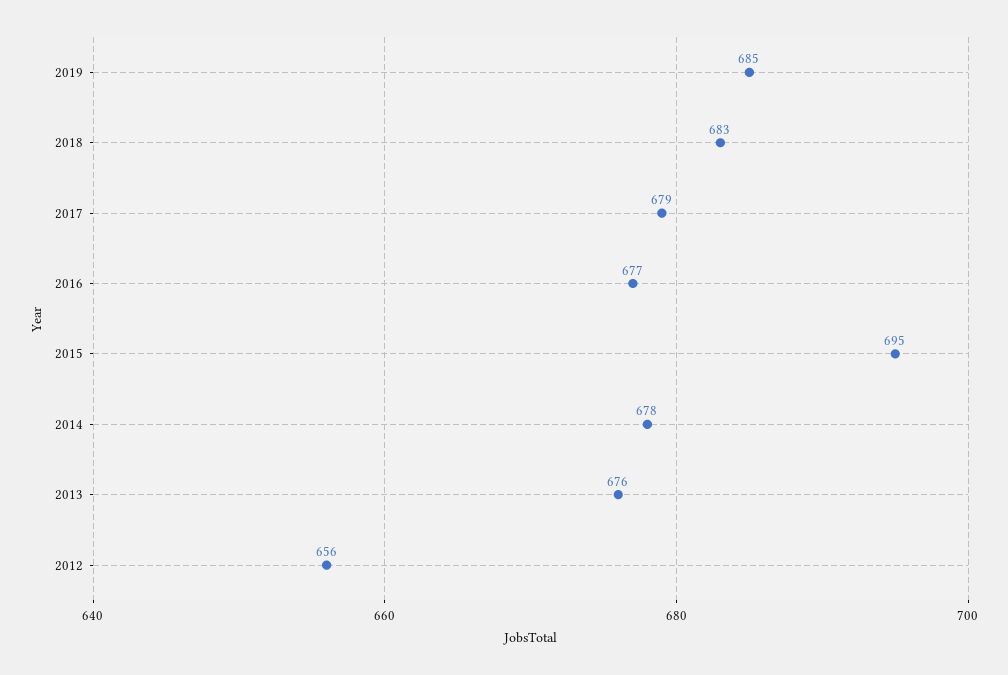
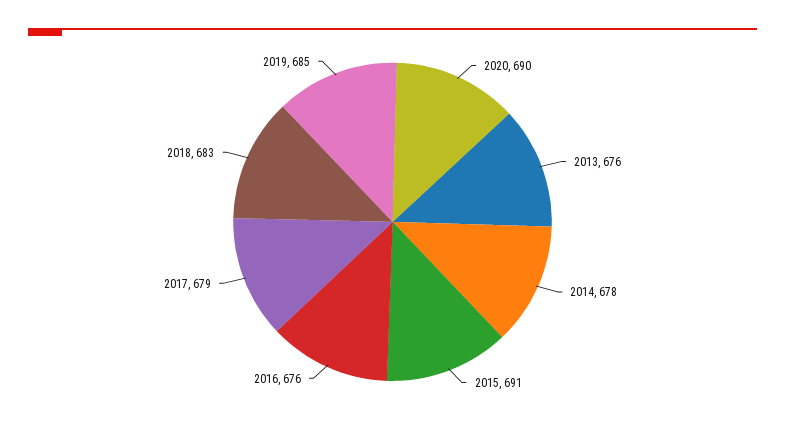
2016: 677 -> 676
2015: 695 -> 691
2012: 656 -> none
2020: none -> 690

